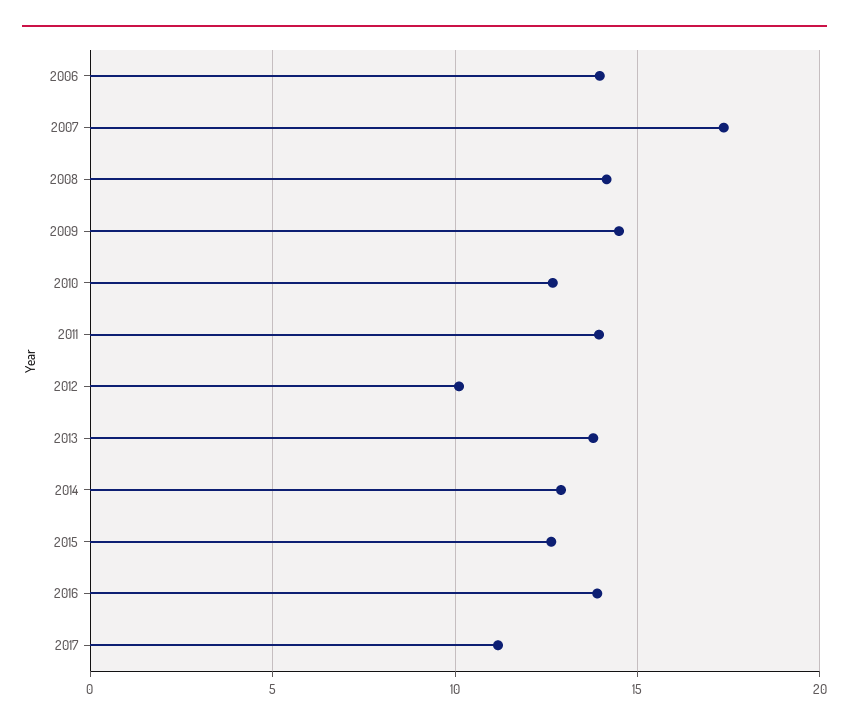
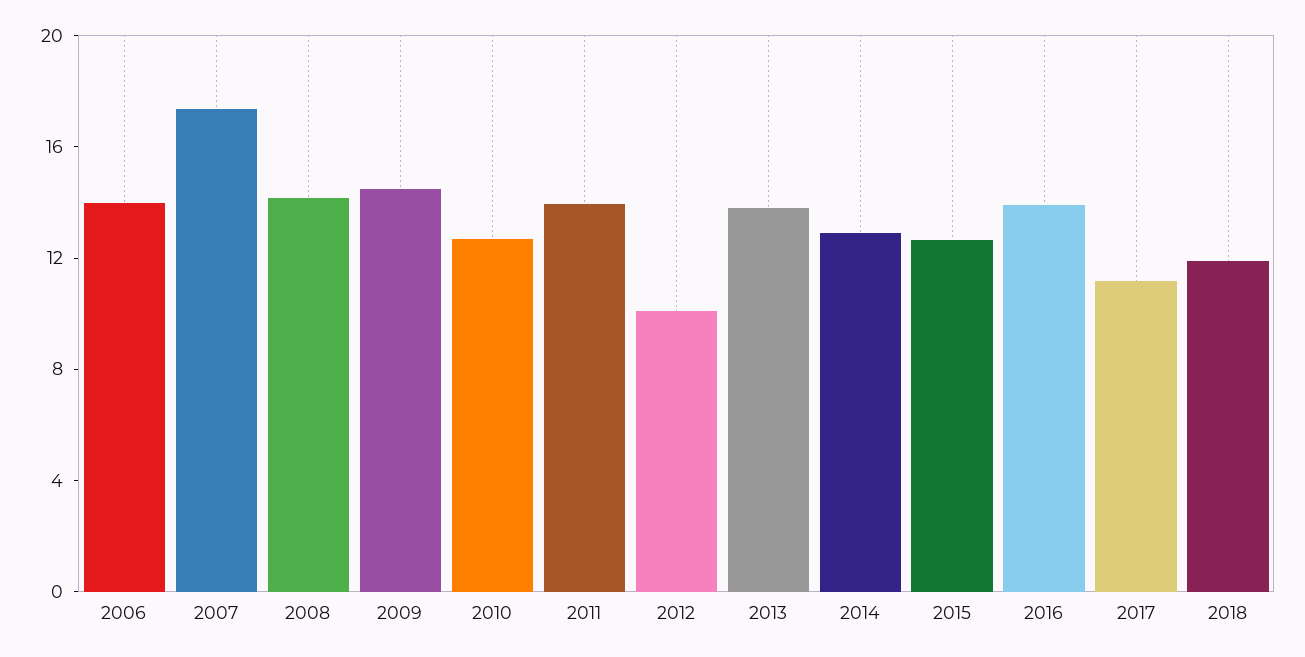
2018: none -> 12

